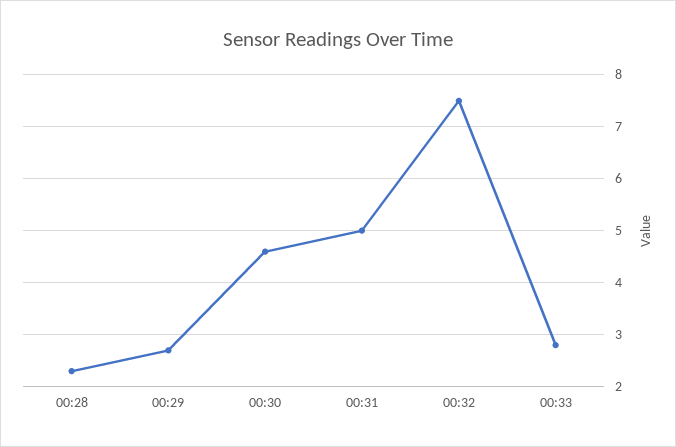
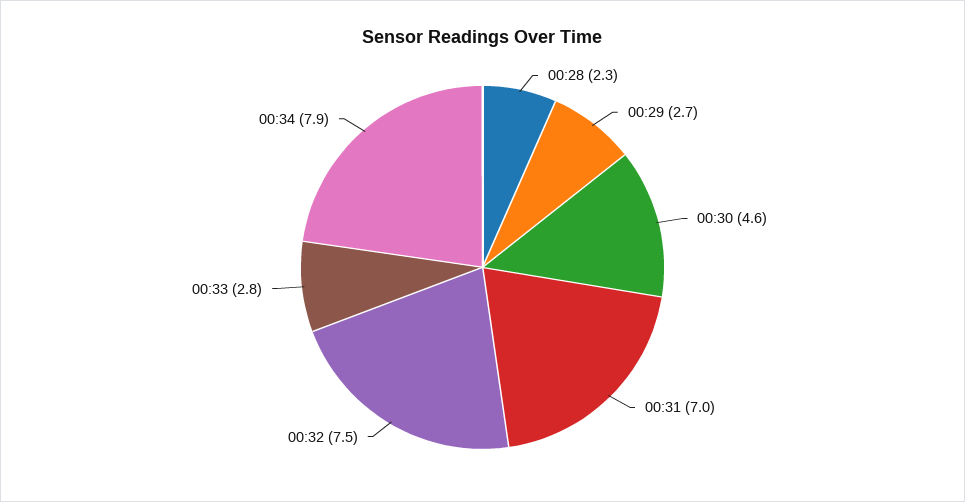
00:31: 5 -> 7
00:34: none -> 7.9

